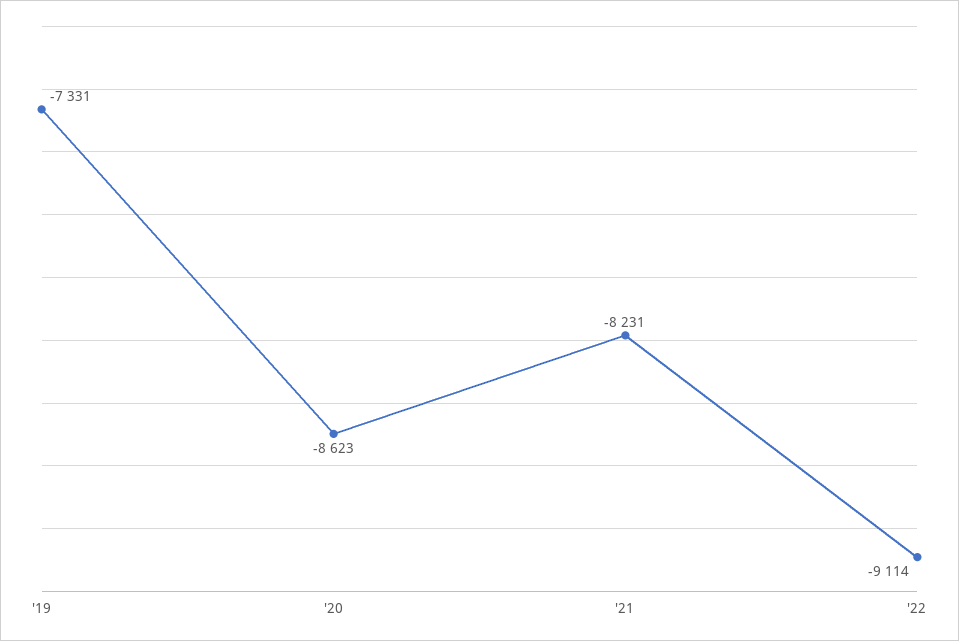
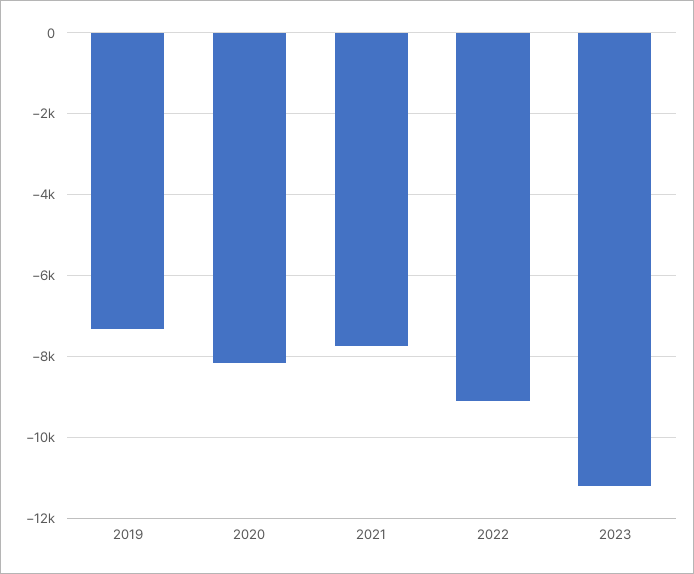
'20: -8623 -> -8200
'21: -8231 -> -7800
2023: none -> -11200

